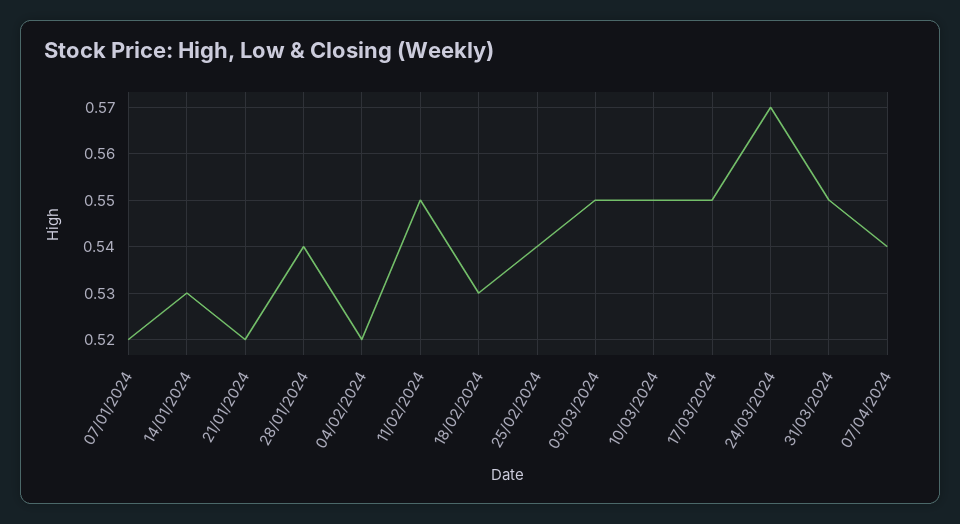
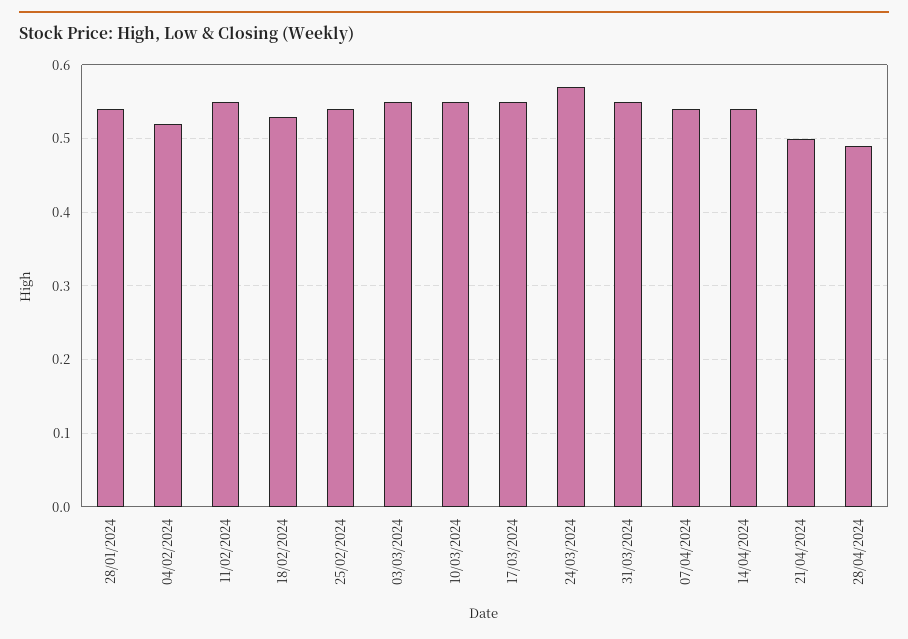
07/01/2024: 0.52 -> none
14/01/2024: 0.53 -> none
21/01/2024: 0.52 -> none
14/04/2024: none -> 0.54
21/04/2024: none -> 0.5
28/04/2024: none -> 0.49

